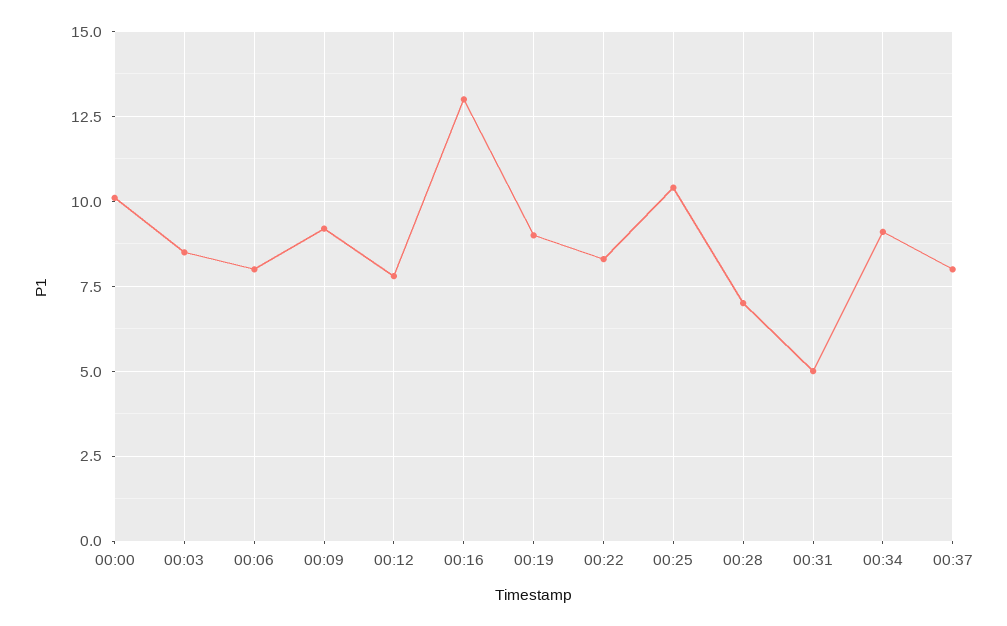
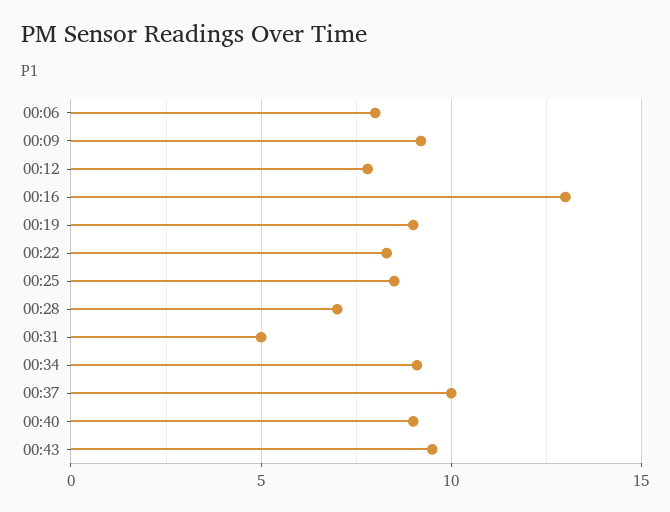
00:00: 10 -> none
00:03: 8.5 -> none
00:25: 10.5 -> 8.5
00:37: 8 -> 10
00:40: none -> 9
00:43: none -> 9.5

